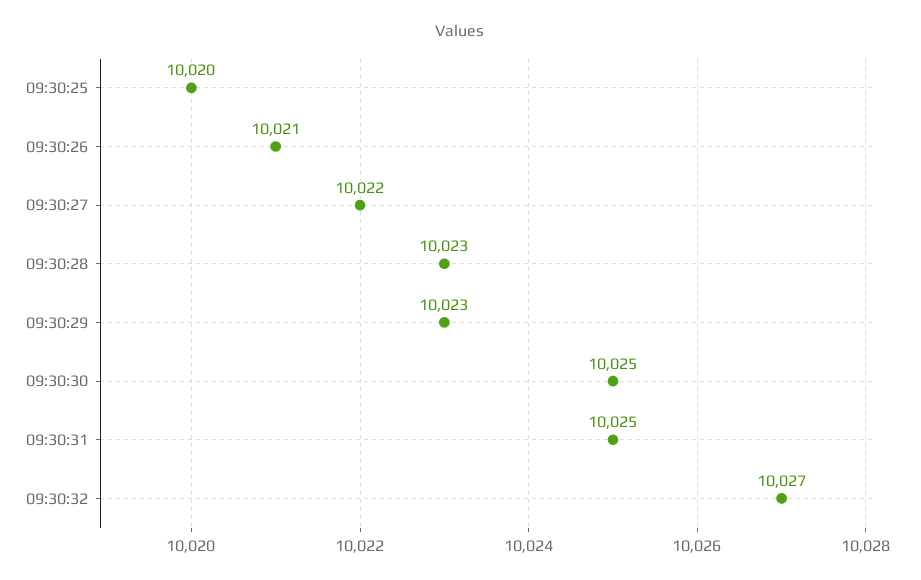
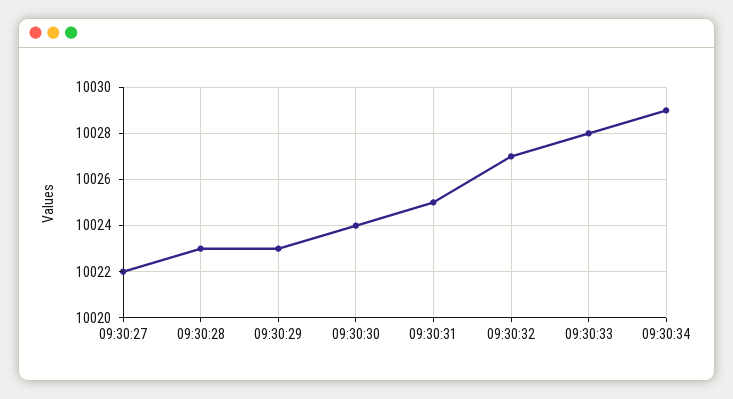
09:30:25: 10020 -> none
09:30:26: 10021 -> none
09:30:30: 10025 -> 10024
09:30:33: none -> 10028
09:30:34: none -> 10029

